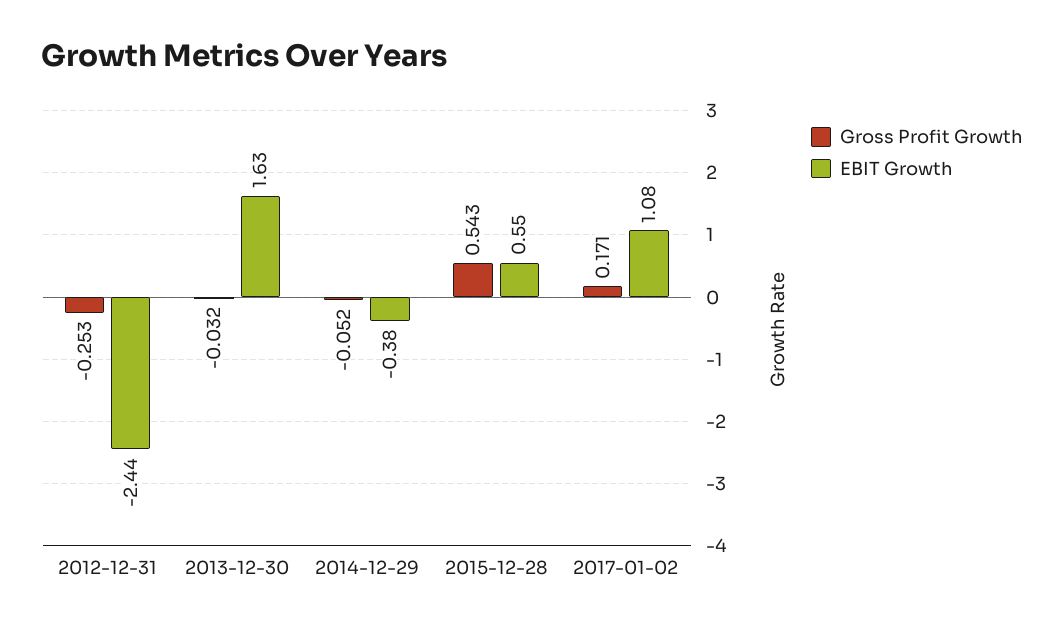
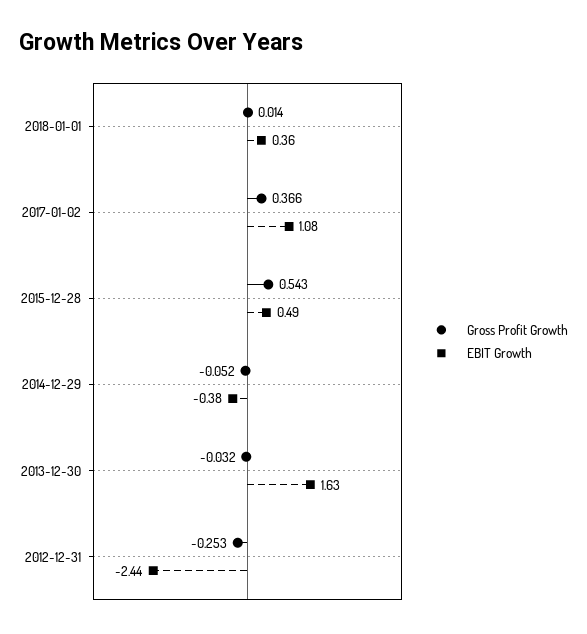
EBIT Growth, 2015-12-28: 0.55 -> 0.49
Gross Profit Growth, 2017-01-02: 0.171 -> 0.366
Gross Profit Growth, 2018-01-01: none -> 0.014
EBIT Growth, 2018-01-01: none -> 0.36

